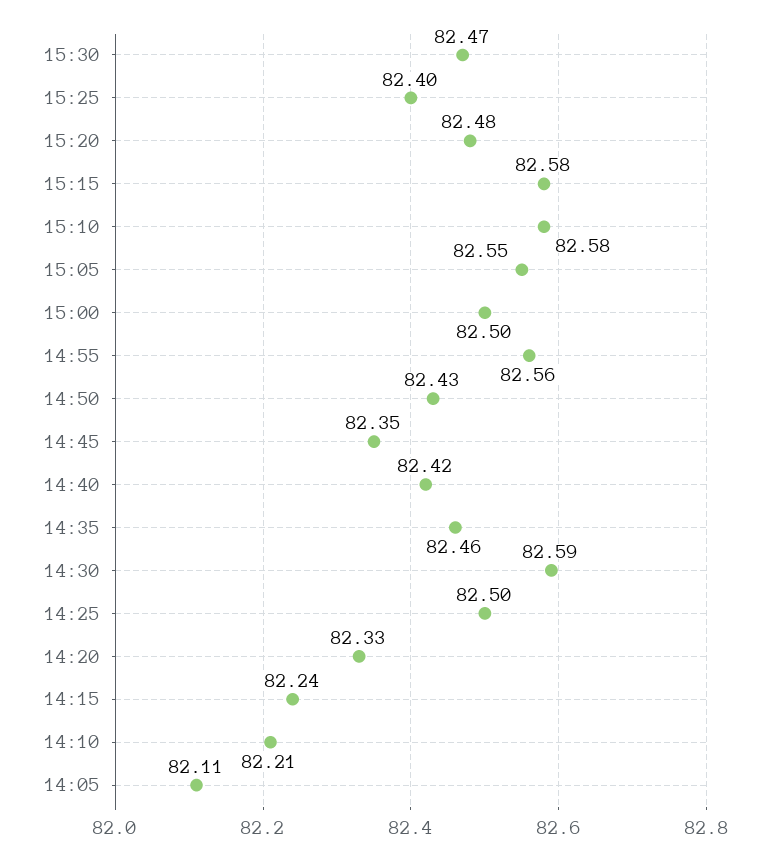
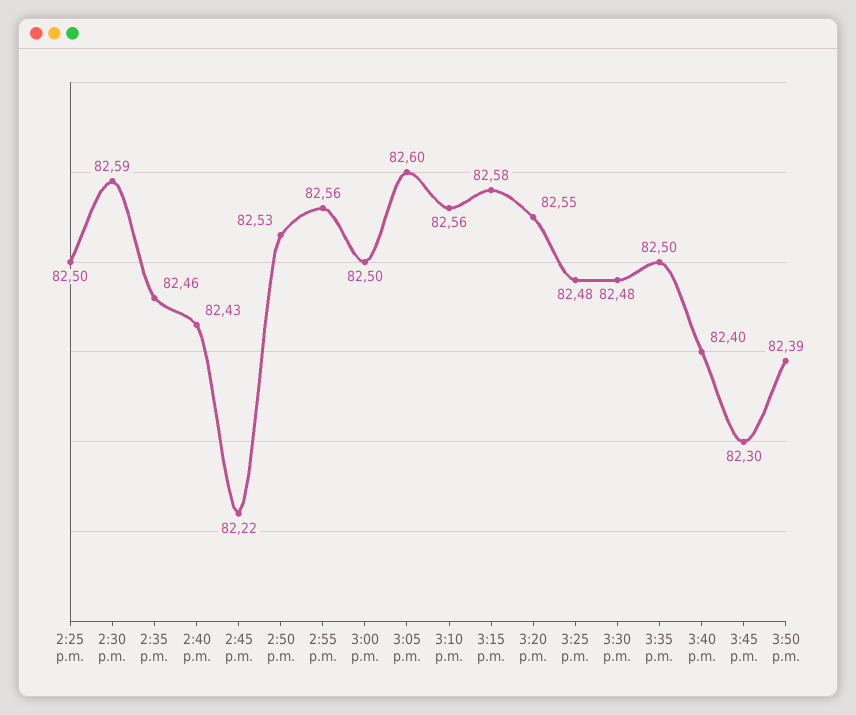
15:30: 82.47 -> 82.48
15:25: 82.4 -> 82.48
15:20: 82.48 -> 82.55
15:10: 82.58 -> 82.56
15:05: 82.55 -> 82.6
14:50: 82.43 -> 82.53
14:45: 82.35 -> 82.22
14:40: 82.42 -> 82.43
14:20: 82.33 -> none
14:15: 82.24 -> none
14:10: 82.21 -> none
14:05: 82.11 -> none
3:35 p.m.: none -> 82.5
3:40 p.m.: none -> 82.4
3:45 p.m.: none -> 82.3
3:50 p.m.: none -> 82.39

